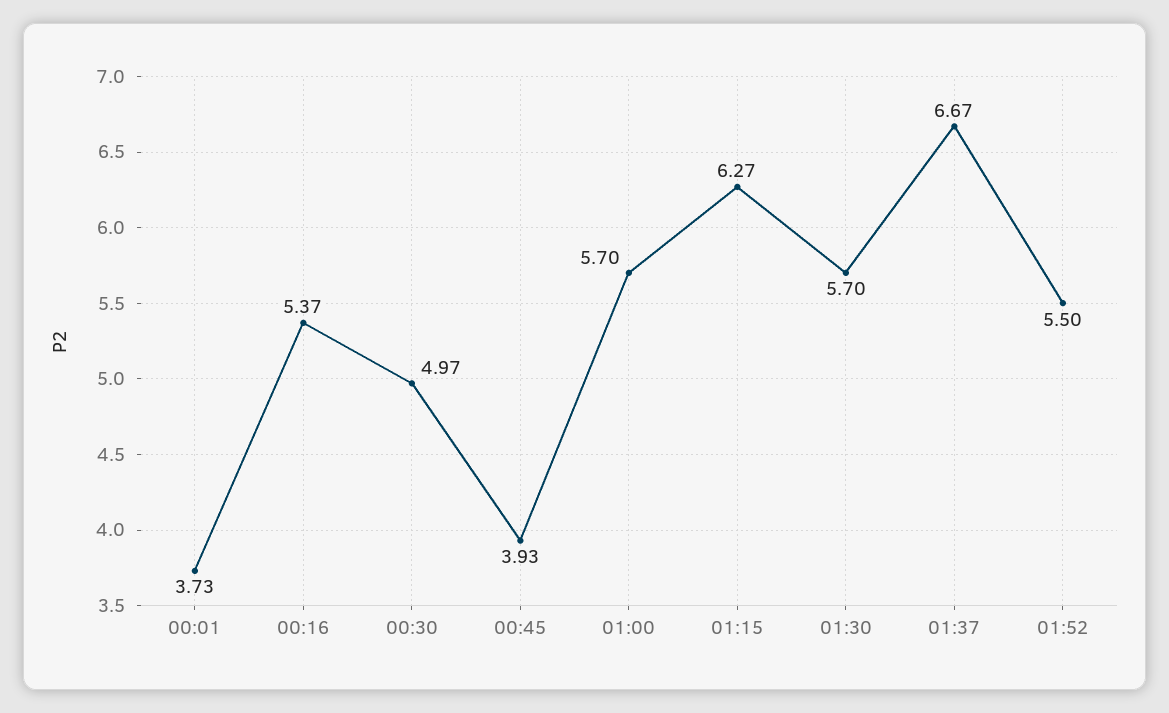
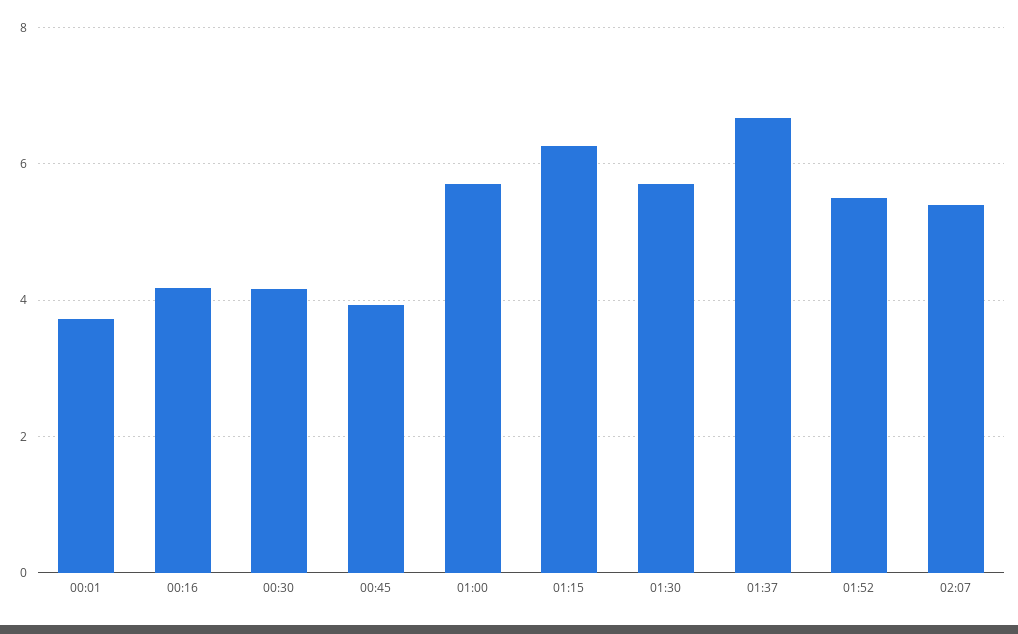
00:16: 5.37 -> 4.2
00:30: 4.97 -> 4.2
02:07: none -> 5.4

